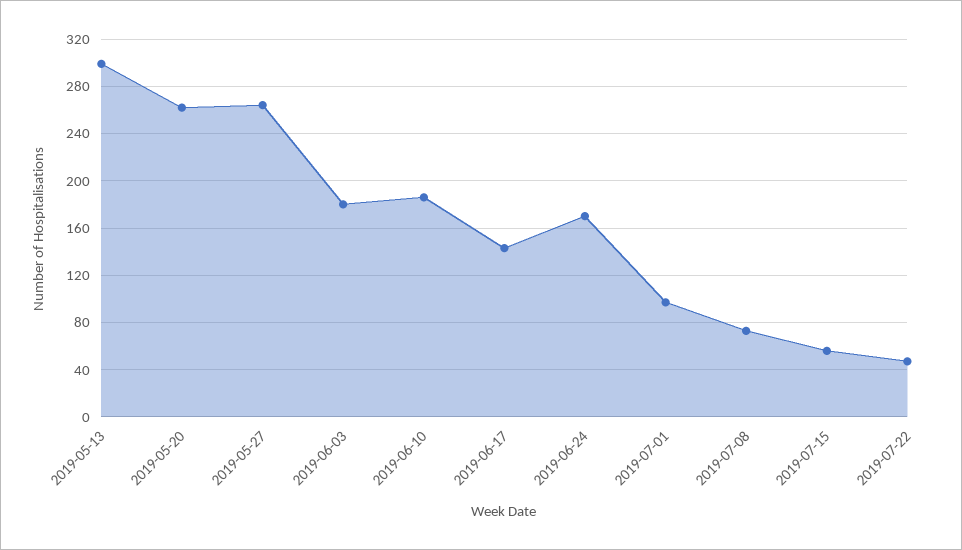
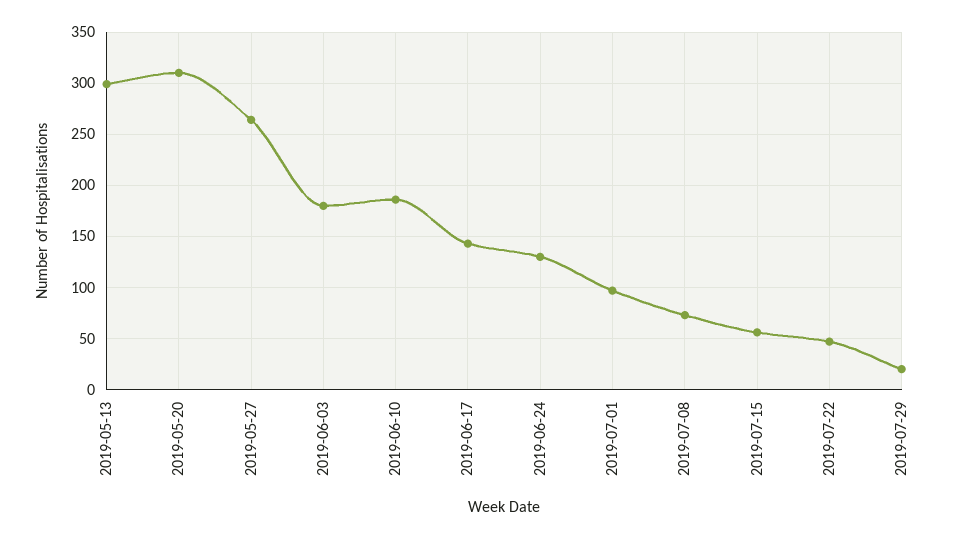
2019-05-20: 260 -> 310
2019-06-24: 170 -> 130
2019-07-29: none -> 20

